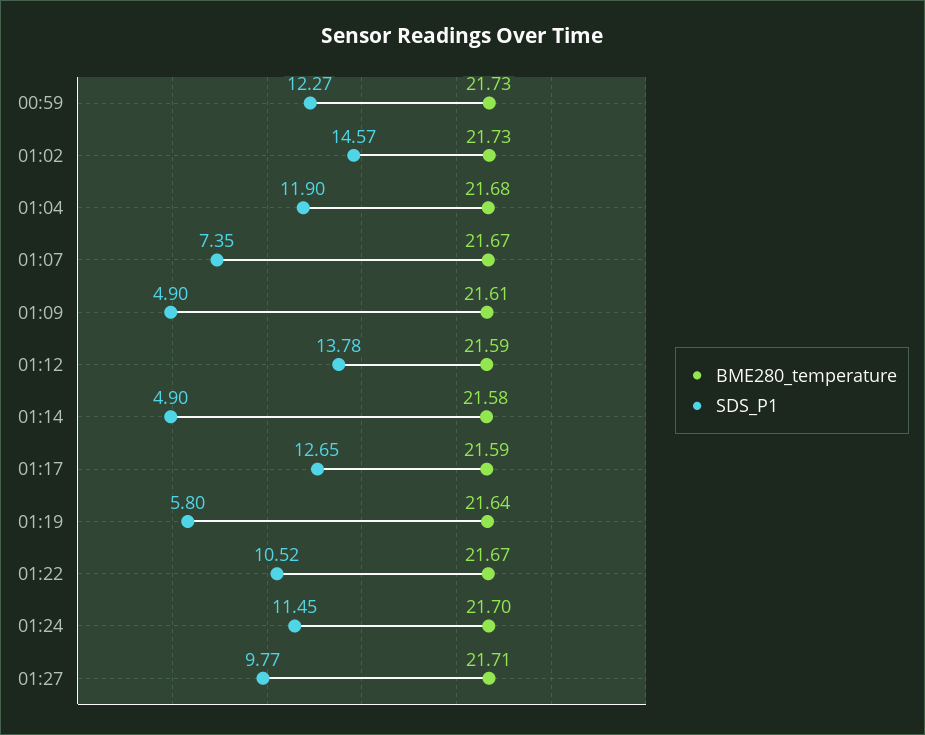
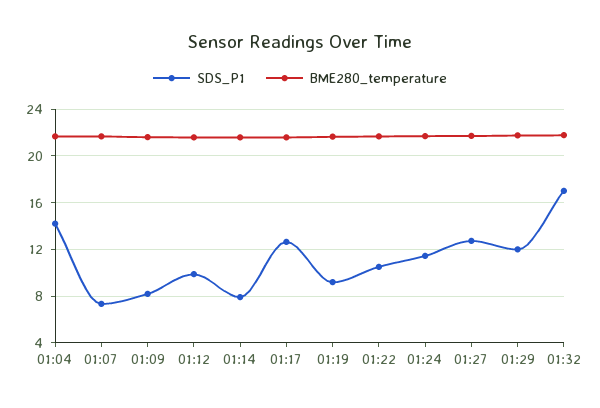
BME280_temperature, 00:59: 21.73 -> none
SDS_P1, 00:59: 12.27 -> none
BME280_temperature, 01:02: 21.73 -> none
SDS_P1, 01:02: 14.57 -> none
SDS_P1, 01:04: 11.9 -> 14
SDS_P1, 01:09: 4.9 -> 8
SDS_P1, 01:12: 13.78 -> 10
SDS_P1, 01:14: 4.9 -> 8
SDS_P1, 01:19: 5.8 -> 9
SDS_P1, 01:27: 9.77 -> 13
SDS_P1, 01:29: none -> 12
BME280_temperature, 01:29: none -> 22
SDS_P1, 01:32: none -> 17
BME280_temperature, 01:32: none -> 22

